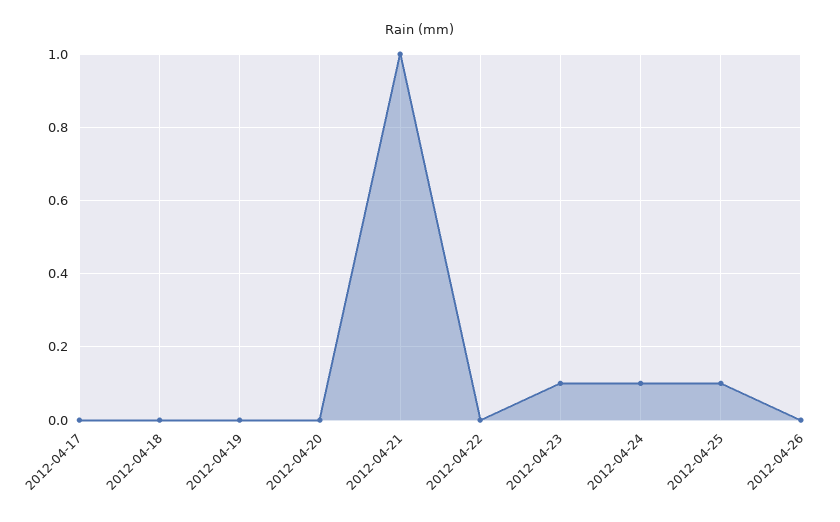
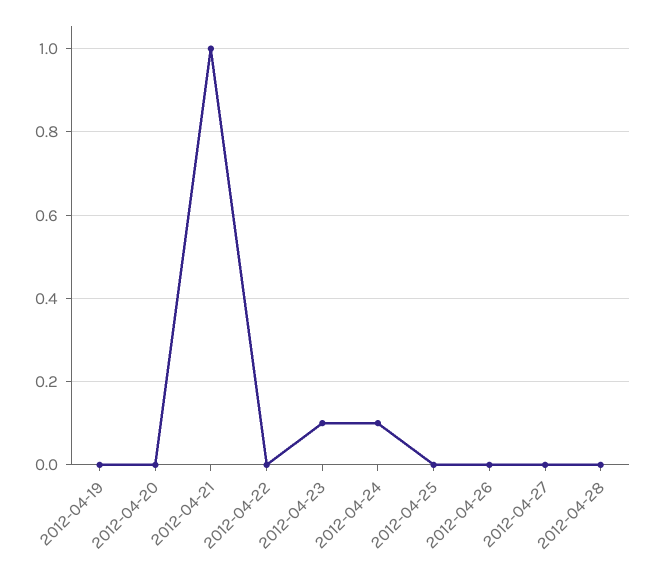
2012-04-17: 0 -> none
2012-04-18: 0 -> none
2012-04-25: 0.1 -> 0
2012-04-27: none -> 0
2012-04-28: none -> 0

